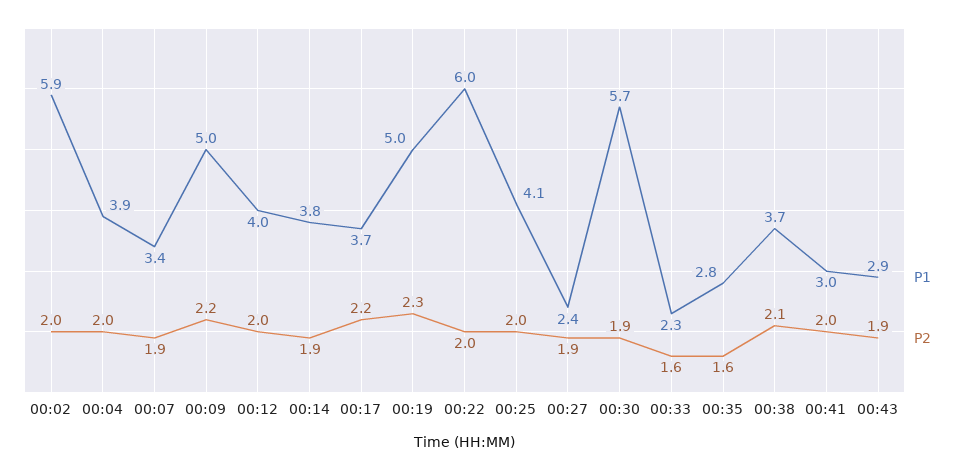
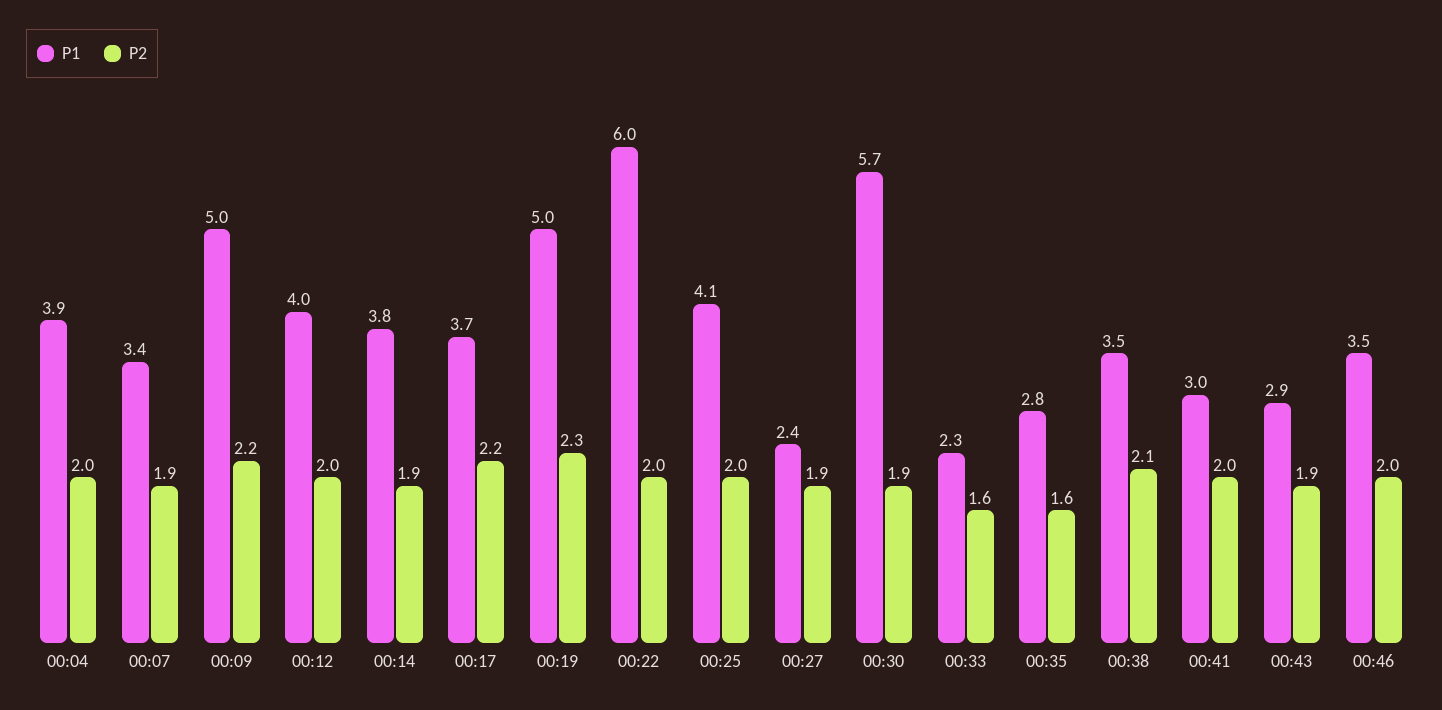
P1, 00:02: 5.9 -> none
P2, 00:02: 2 -> none
P1, 00:38: 3.7 -> 3.5
P1, 00:46: none -> 3.5
P2, 00:46: none -> 2

